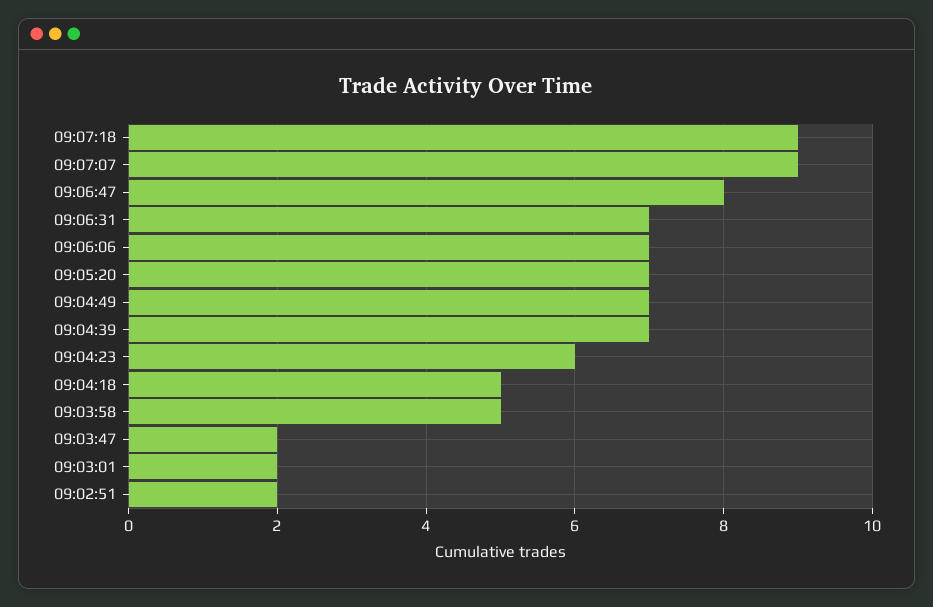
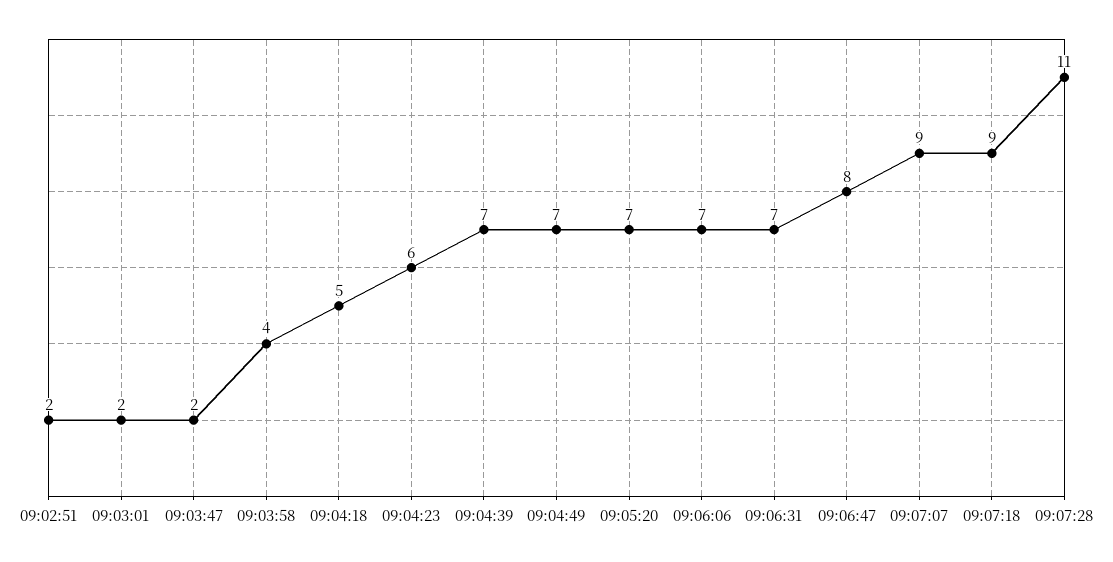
09:03:58: 5 -> 4
09:07:28: none -> 11

